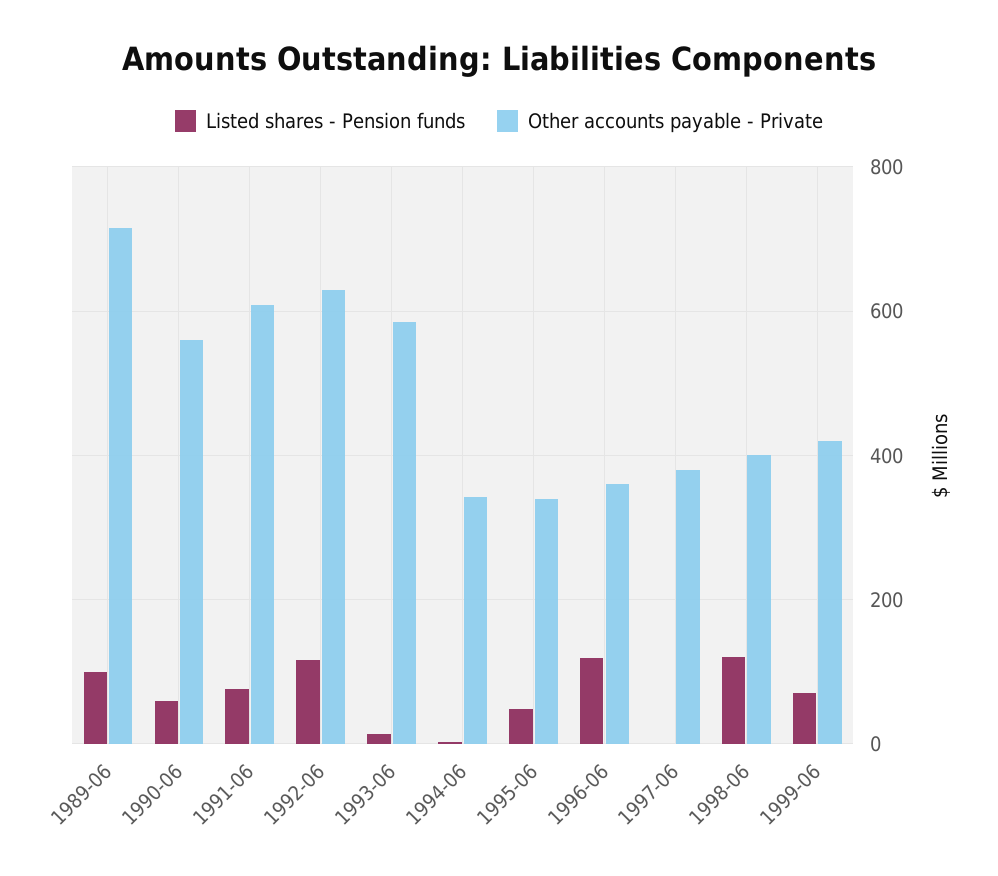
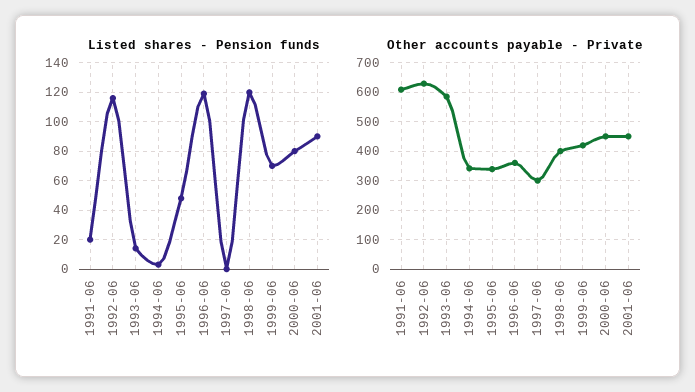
Listed shares - Pension funds, 1989-06: 100 -> none
Other accounts payable - Private, 1989-06: 720 -> none
Listed shares - Pension funds, 1990-06: 60 -> none
Other accounts payable - Private, 1990-06: 560 -> none
Listed shares - Pension funds, 1991-06: 80 -> 20
Other accounts payable - Private, 1997-06: 380 -> 300
Listed shares - Pension funds, 2000-06: none -> 80
Listed shares - Pension funds, 2001-06: none -> 90
Other accounts payable - Private, 2000-06: none -> 450
Other accounts payable - Private, 2001-06: none -> 450

